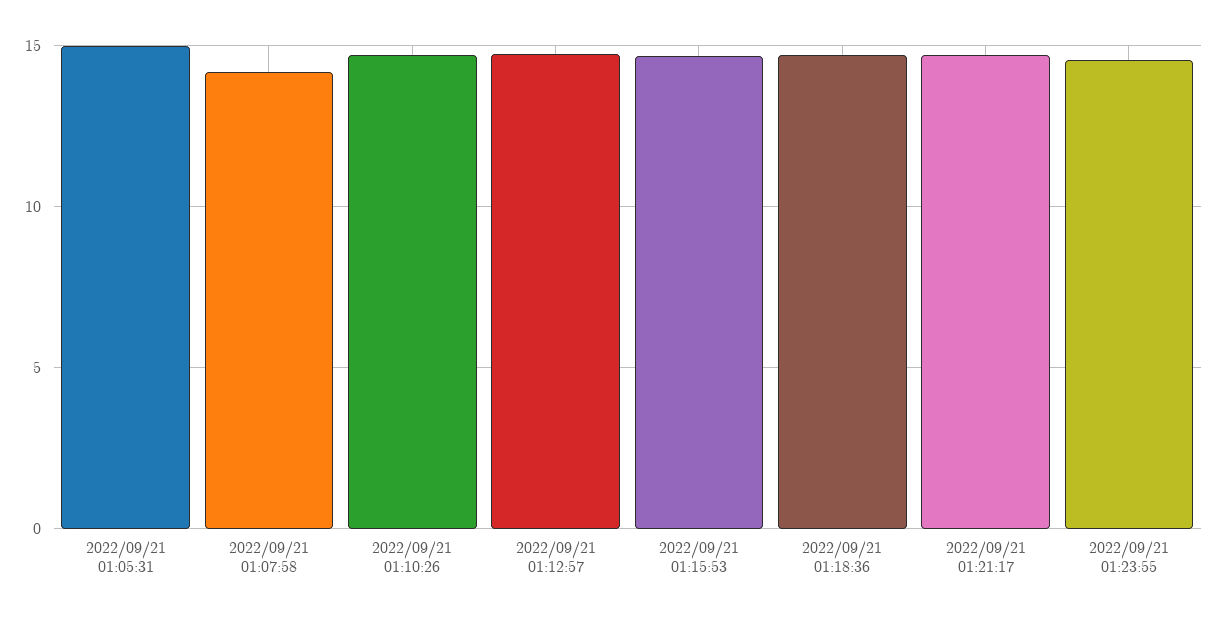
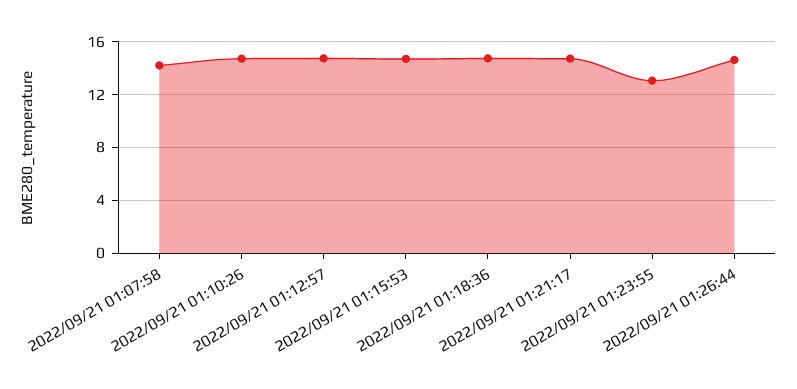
2022/09/21 01:05:31: 15 -> none
2022/09/21 01:23:55: 14.5 -> 13
2022/09/21 01:26:44: none -> 14.5

